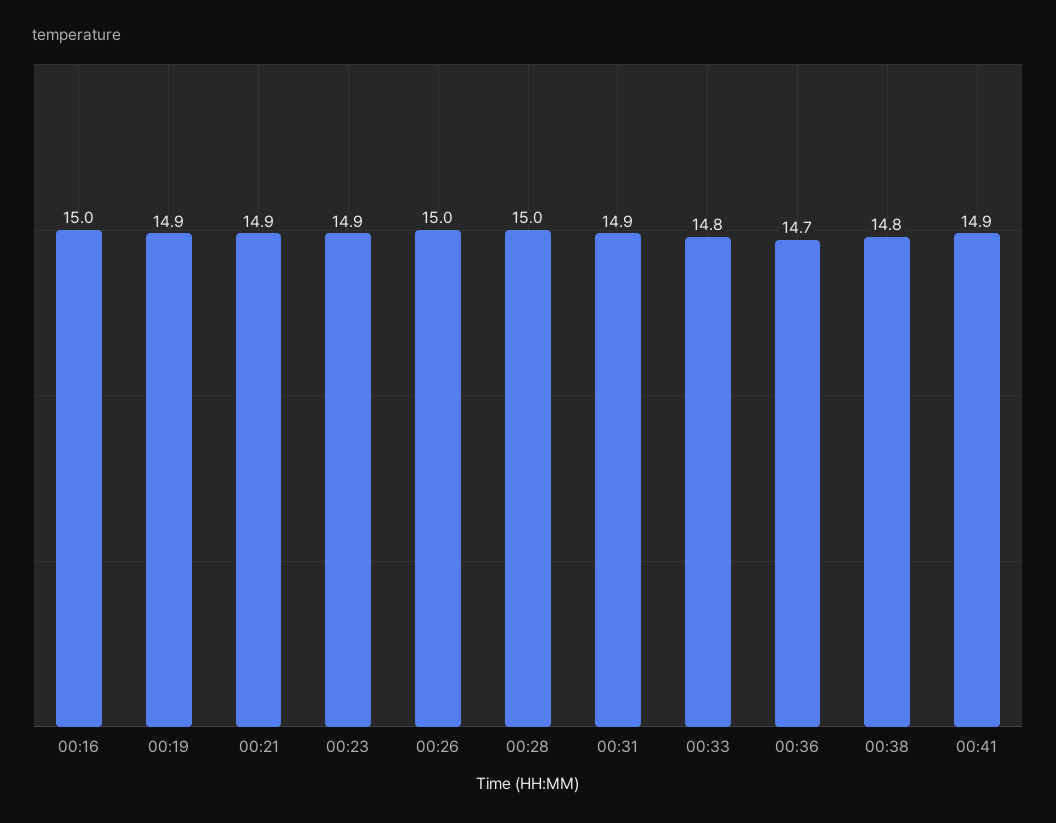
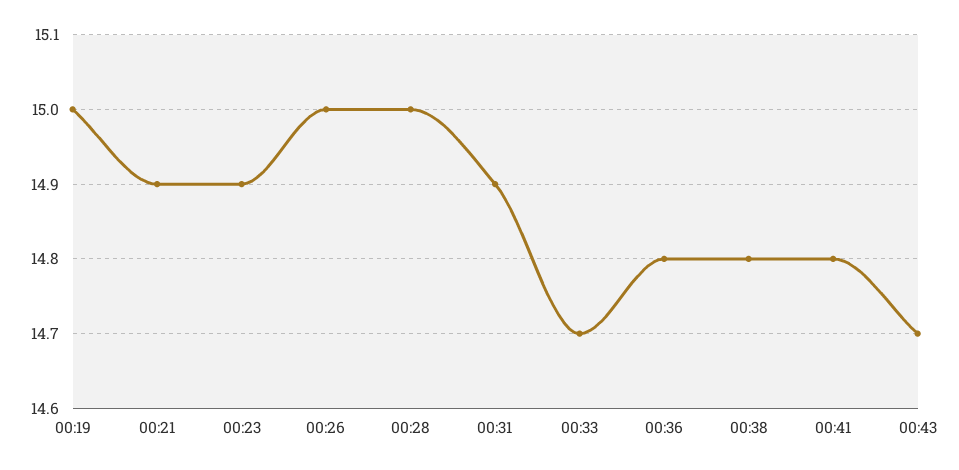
00:16: 15 -> none
00:19: 14.9 -> 15
00:33: 14.8 -> 14.7
00:36: 14.7 -> 14.8
00:41: 14.9 -> 14.8
00:43: none -> 14.7

